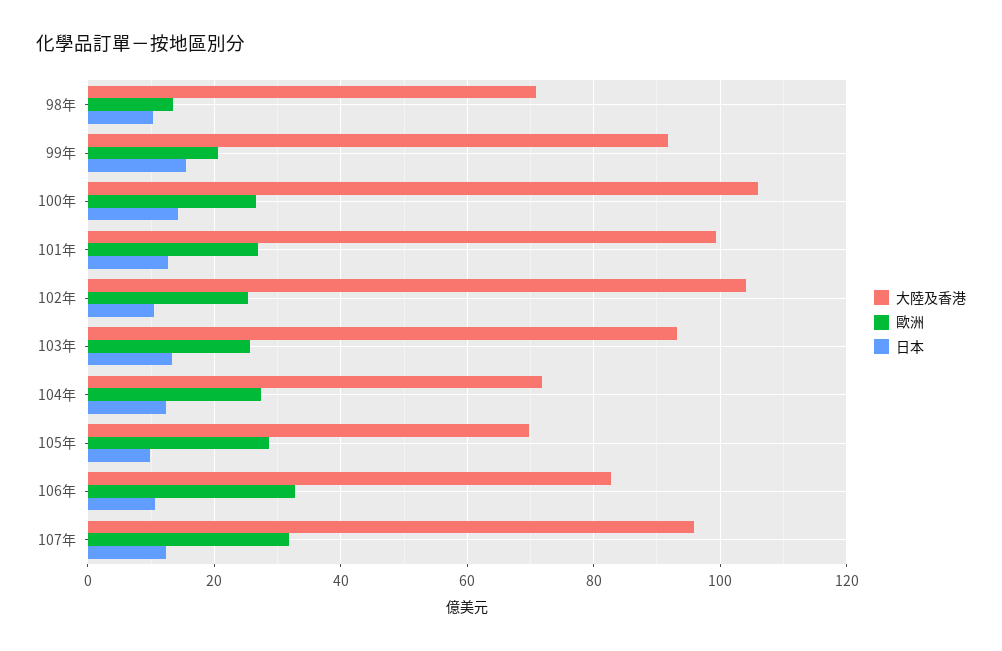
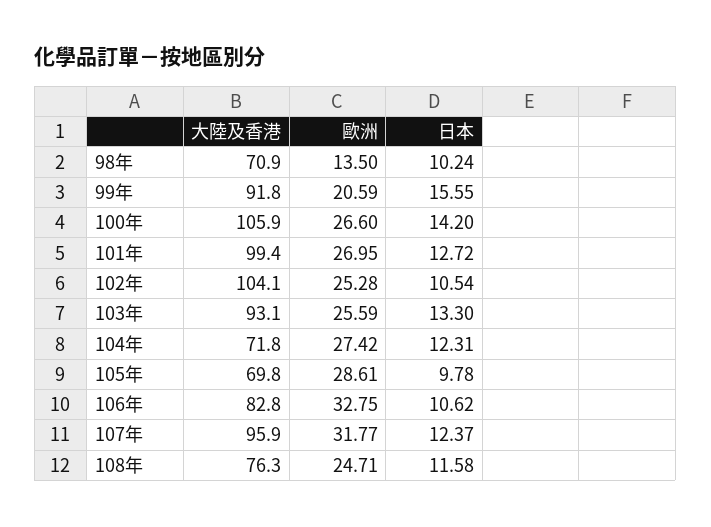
大陸及香港, 108年: none -> 76.3
歐洲, 108年: none -> 24.71
日本, 108年: none -> 11.58

